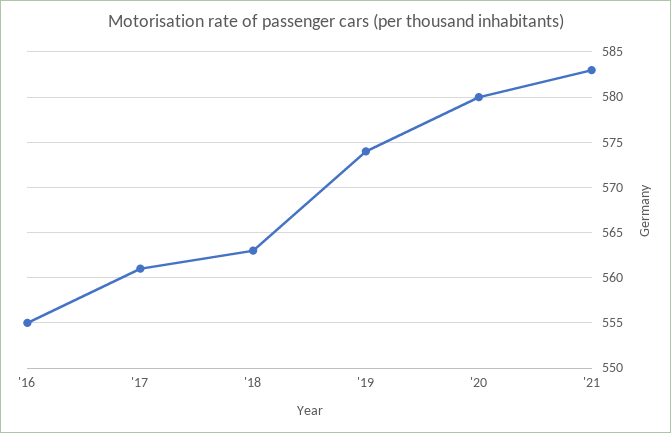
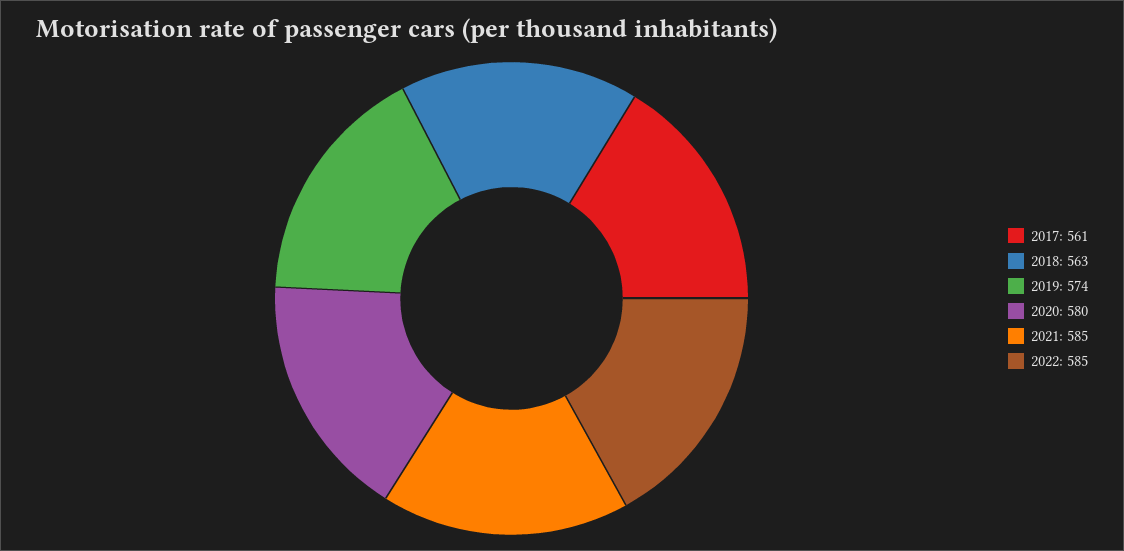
'16: 555 -> none
'21: 583 -> 585
2022: none -> 585

